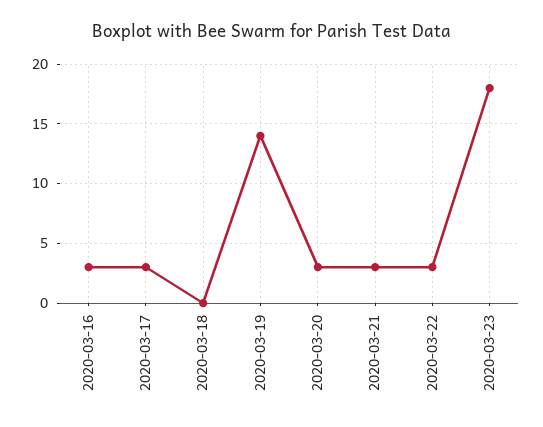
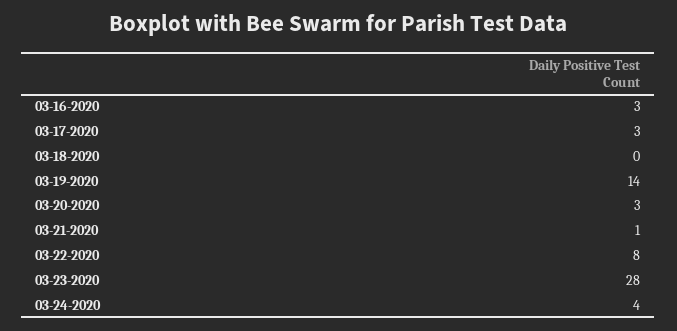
2020-03-21: 3 -> 1
2020-03-22: 3 -> 8
2020-03-23: 18 -> 28
03-24-2020: none -> 4

